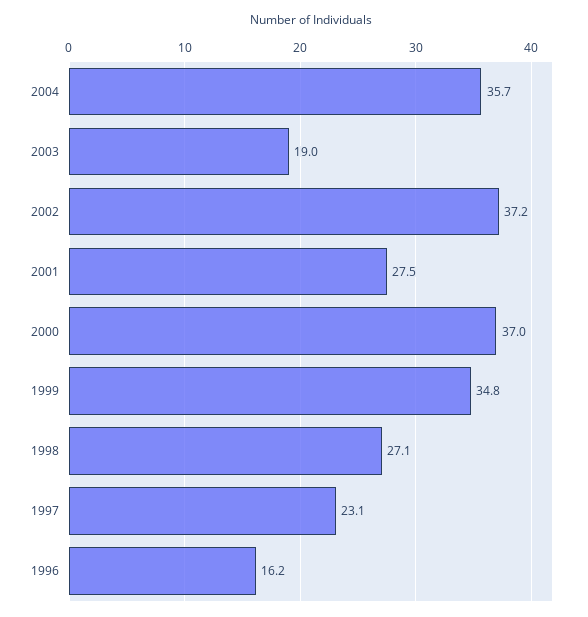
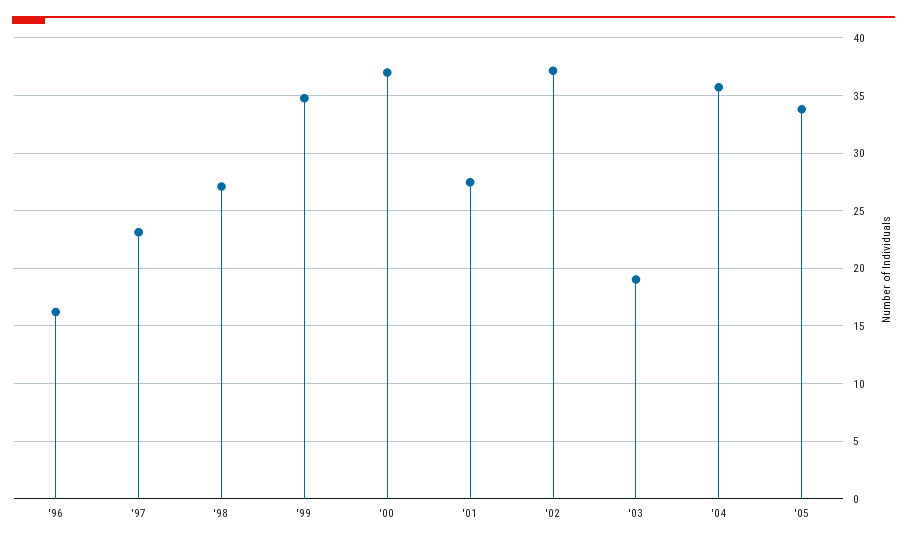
'05: none -> 34

